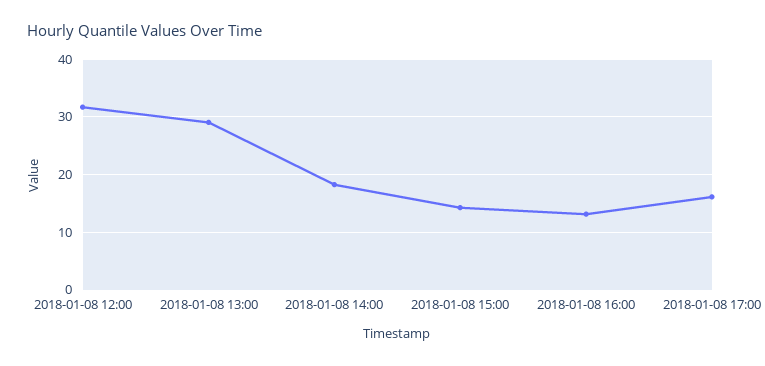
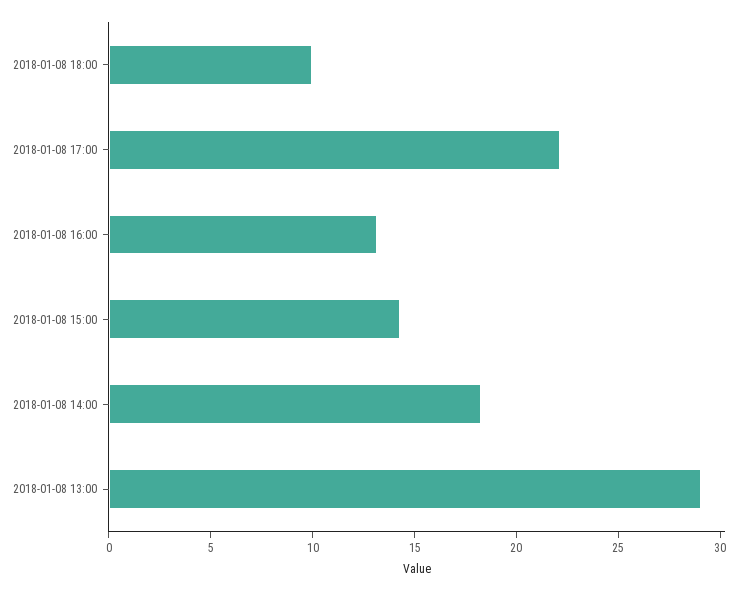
2018-01-08 12:00: 32 -> none
2018-01-08 17:00: 16 -> 22
2018-01-08 18:00: none -> 10

